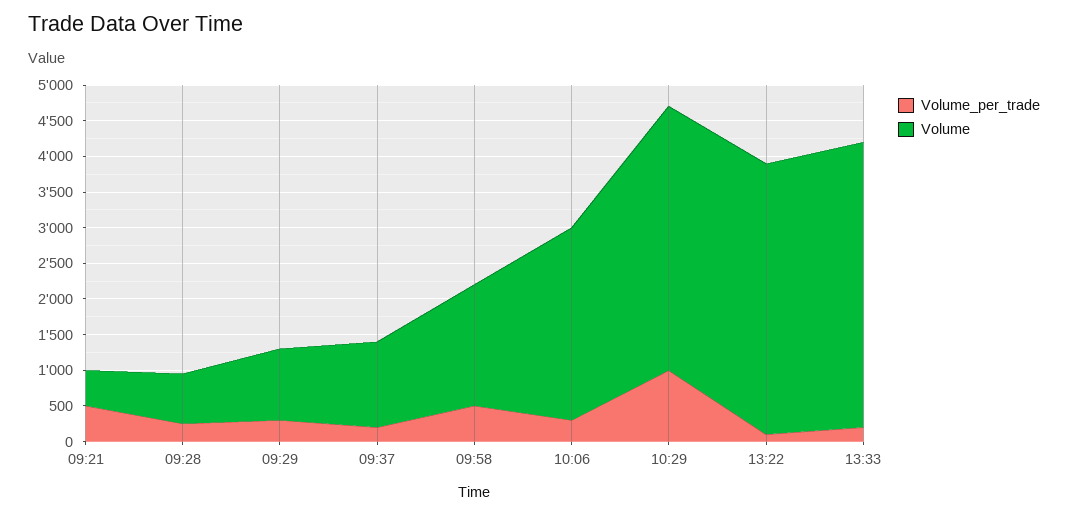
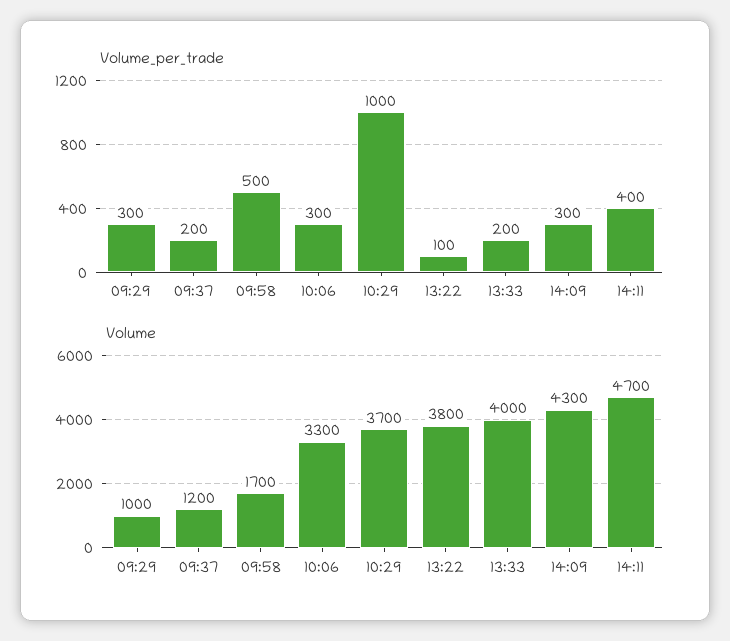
Volume_per_trade, 09:21: 500 -> none
Volume, 09:21: 500 -> none
Volume_per_trade, 09:28: 250 -> none
Volume, 09:28: 750 -> none
Volume, 10:06: 2750 -> 3300
Volume_per_trade, 14:09: none -> 300
Volume_per_trade, 14:11: none -> 400
Volume, 14:09: none -> 4300
Volume, 14:11: none -> 4700

